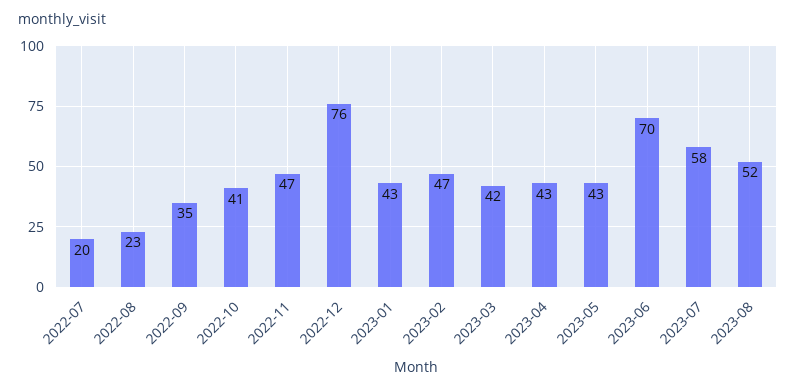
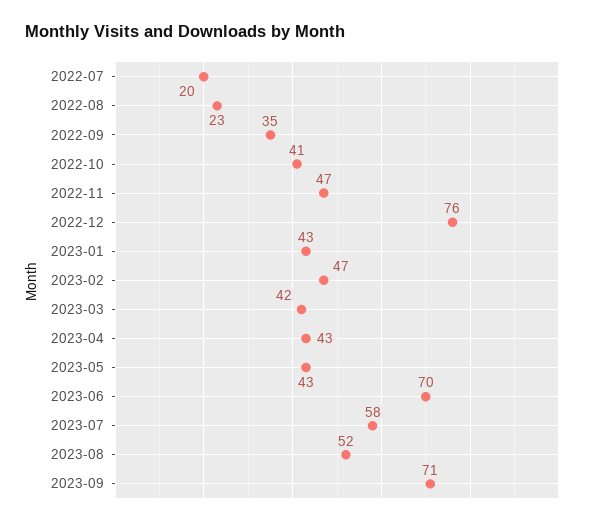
2023-09: none -> 71

